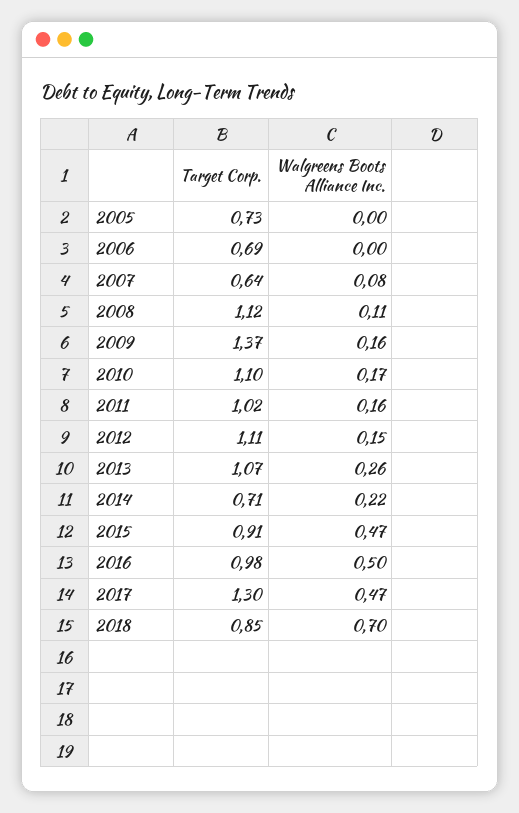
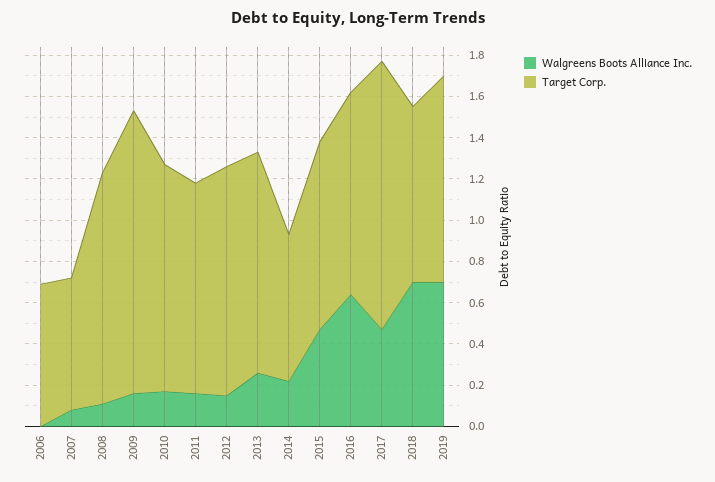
Target Corp., 2005: 0.73 -> none
Walgreens Boots Alliance Inc., 2005: 0 -> none
Walgreens Boots Alliance Inc., 2016: 0.5 -> 0.65
Walgreens Boots Alliance Inc., 2019: none -> 0.7
Target Corp., 2019: none -> 1

